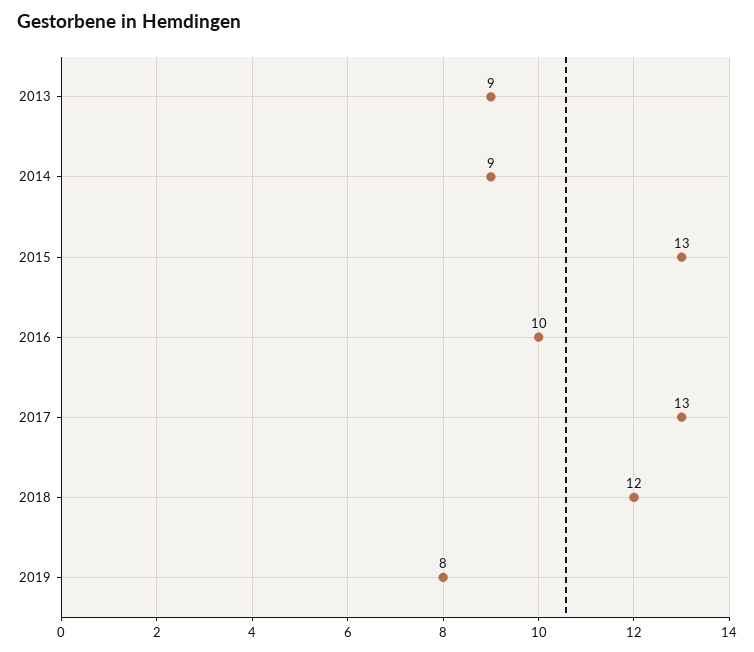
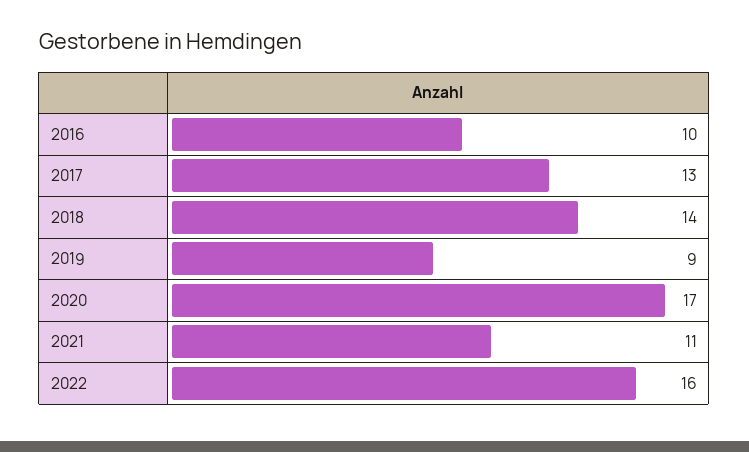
2013: 9 -> none
2014: 9 -> none
2015: 13 -> none
2018: 12 -> 14
2019: 8 -> 9
2020: none -> 17
2021: none -> 11
2022: none -> 16

